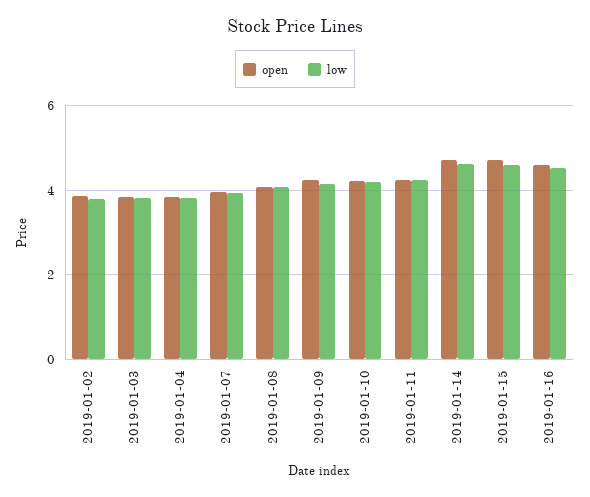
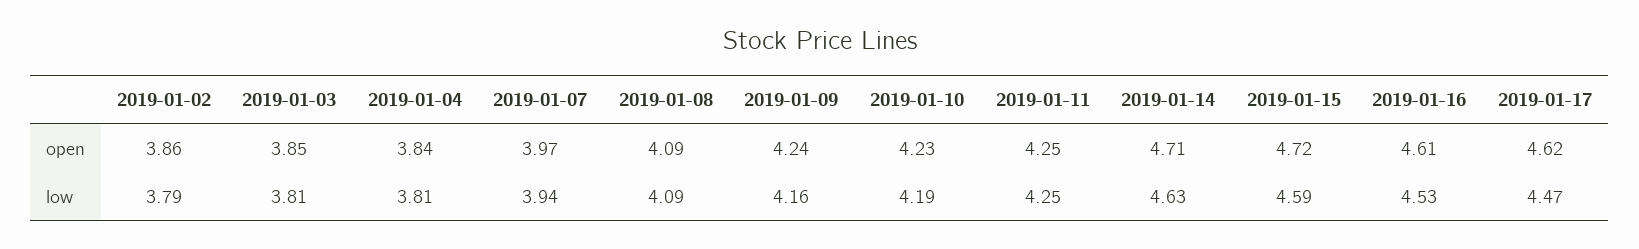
open, 2019-01-17: none -> 4.62
low, 2019-01-17: none -> 4.47

